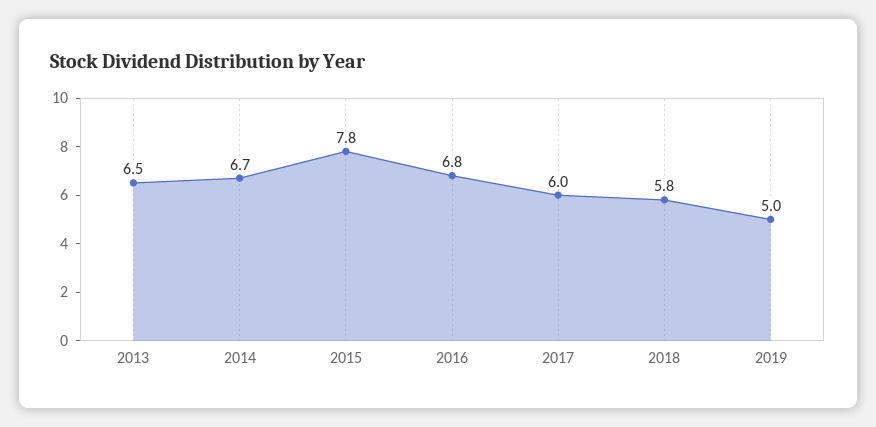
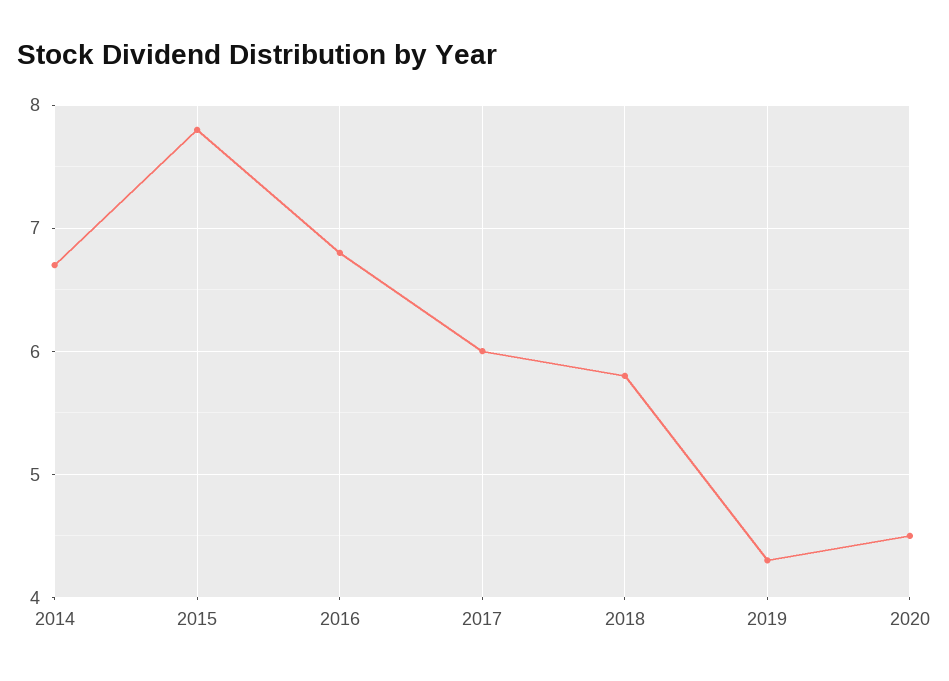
2013: 6.5 -> none
2019: 5 -> 4.3
2020: none -> 4.5

